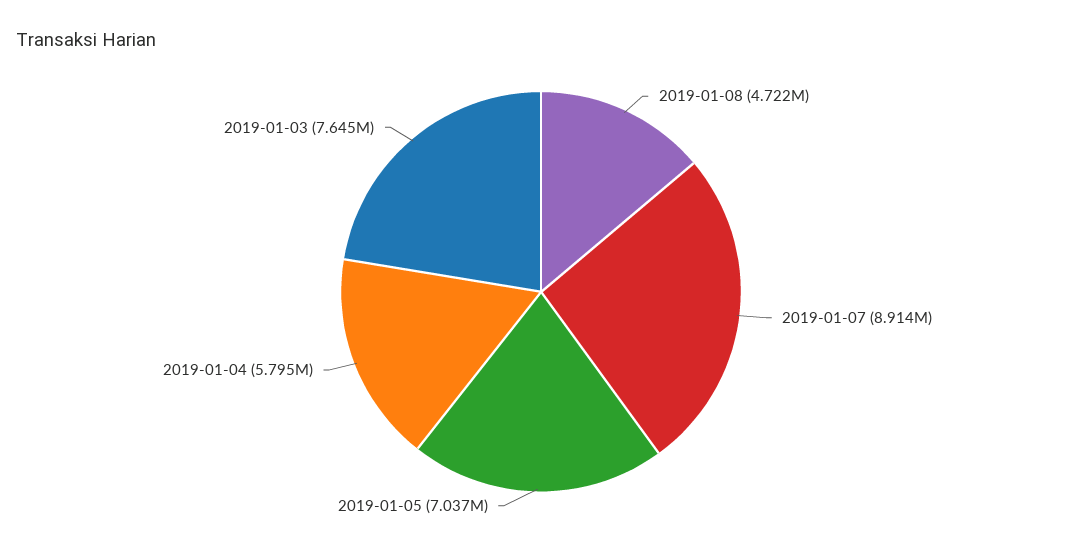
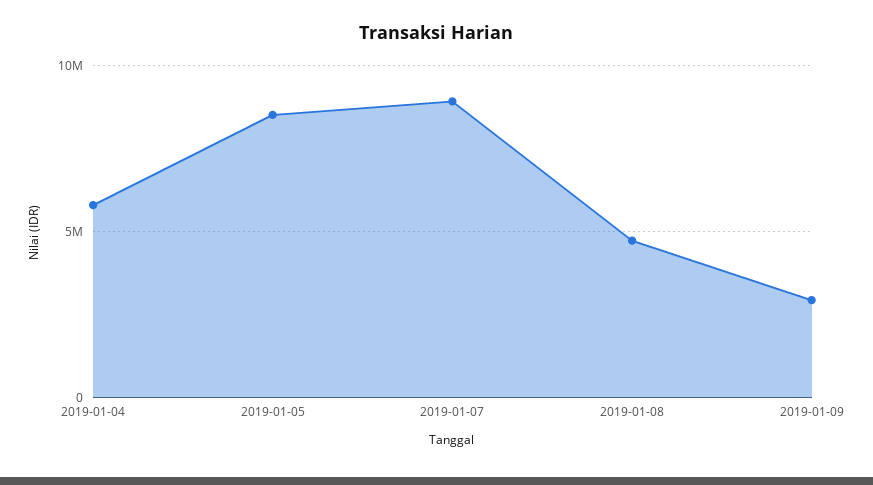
2019-01-05: 7037000 -> 8500000
2019-01-03: 7645000 -> none
2019-01-09: none -> 3000000

